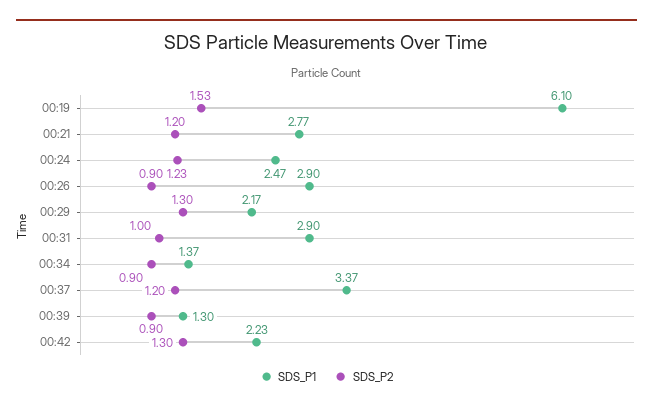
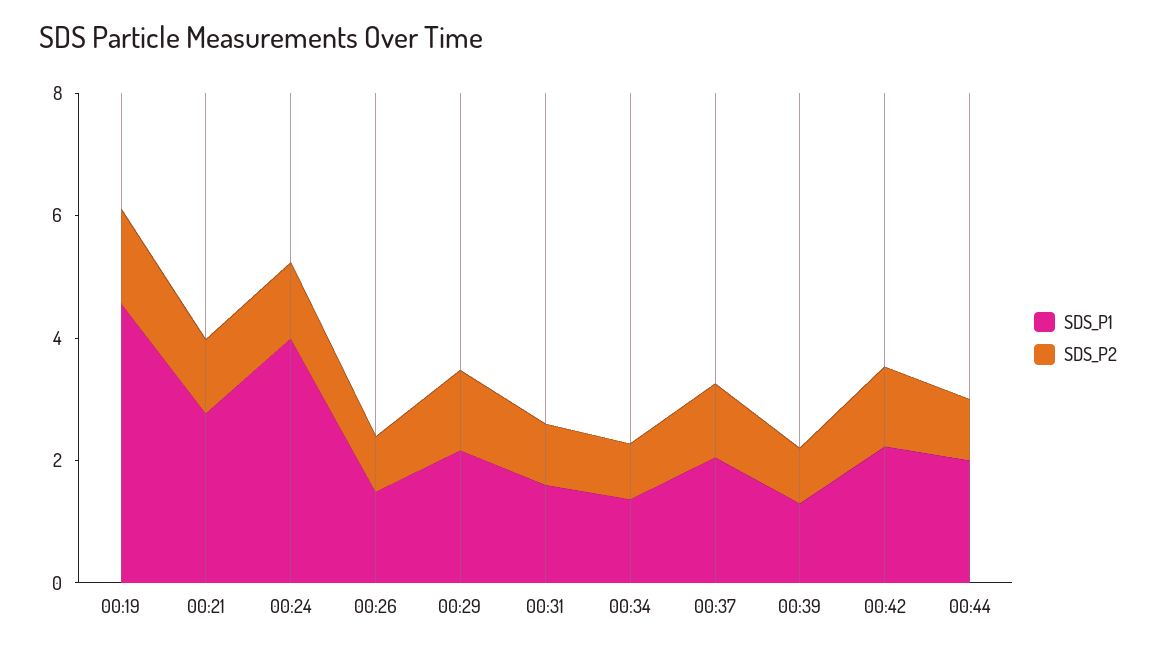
SDS_P1, 00:19: 6.1 -> 4.5
SDS_P1, 00:24: 2.47 -> 4
SDS_P1, 00:26: 2.9 -> 1.5
SDS_P1, 00:31: 2.9 -> 1.5
SDS_P1, 00:37: 3.37 -> 2
SDS_P1, 00:44: none -> 2
SDS_P2, 00:44: none -> 1

